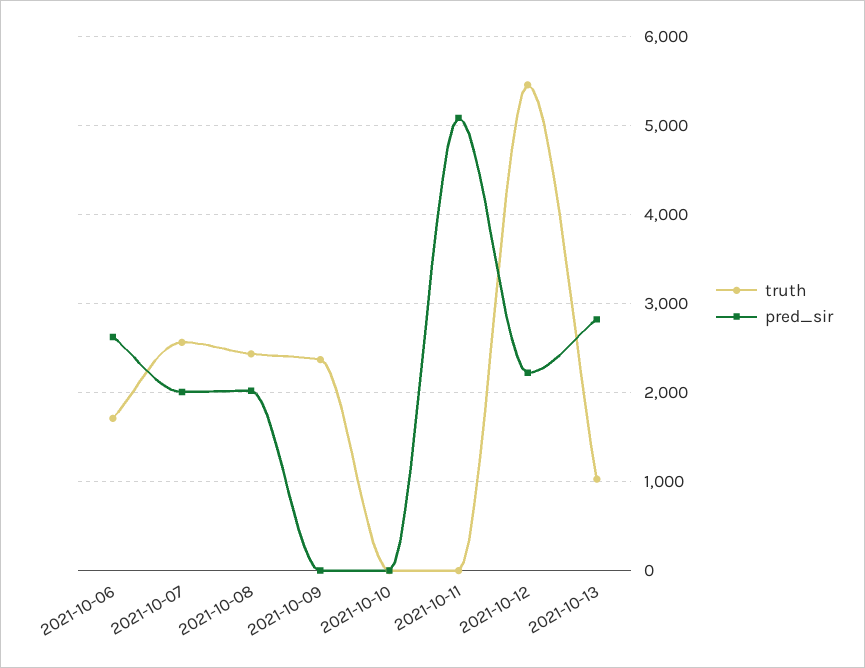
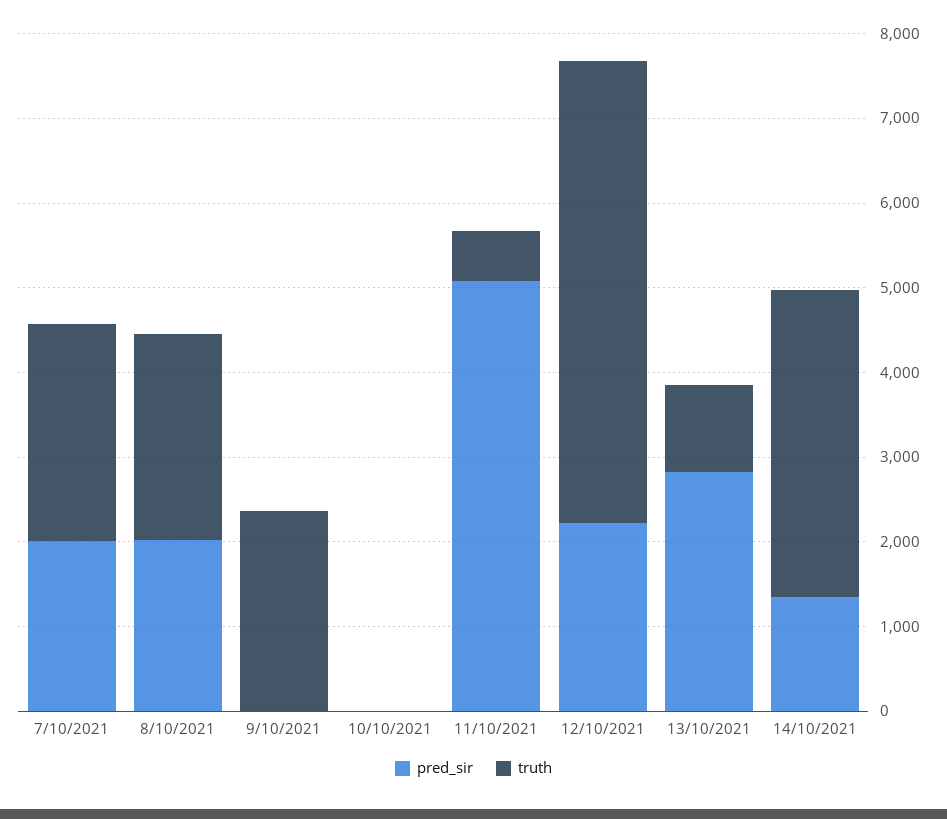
truth, 2021-10-06: 1700 -> none
pred_sir, 2021-10-06: 2600 -> none
truth, 2021-10-11: 0 -> 600
pred_sir, 14/10/2021: none -> 1400
truth, 14/10/2021: none -> 3600

